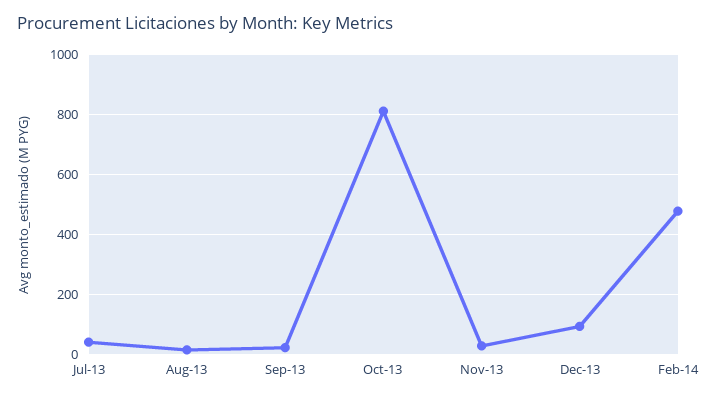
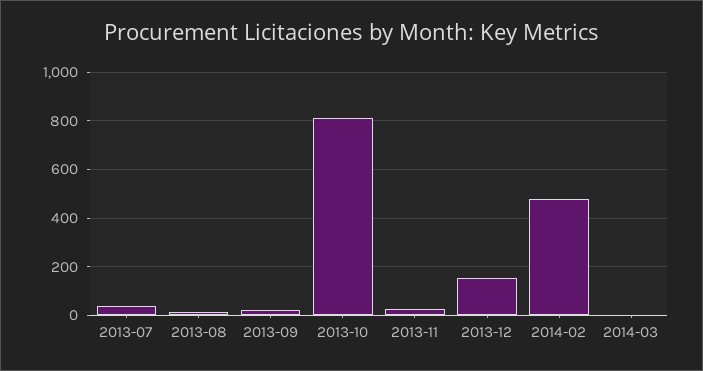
Dec-13: 100 -> 150
2014-03: none -> 0

